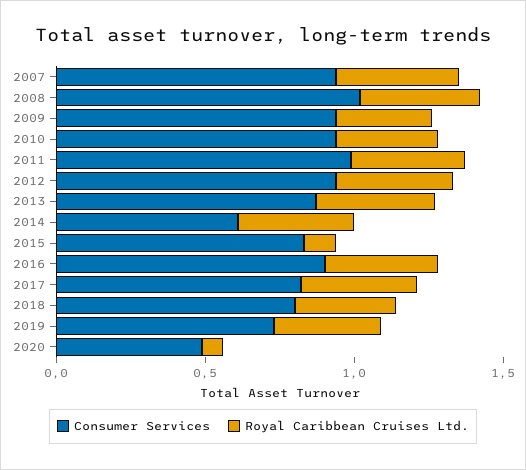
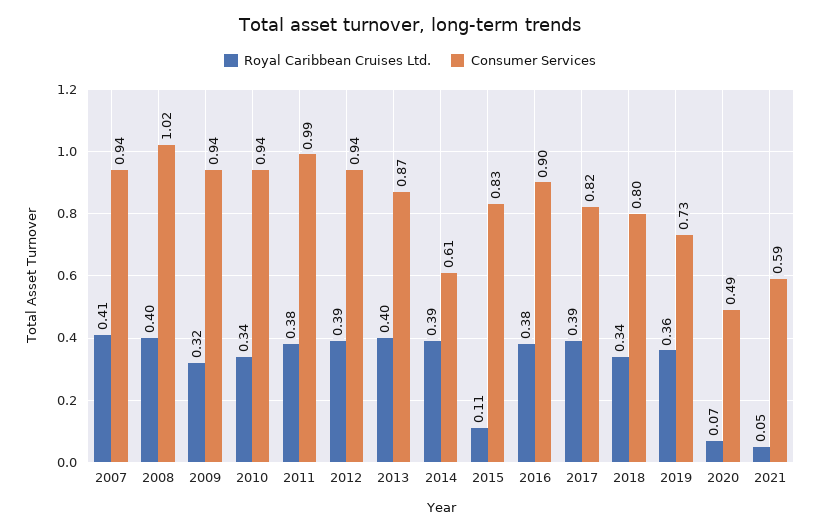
Royal Caribbean Cruises Ltd., 2021: none -> 0.05
Consumer Services, 2021: none -> 0.59

